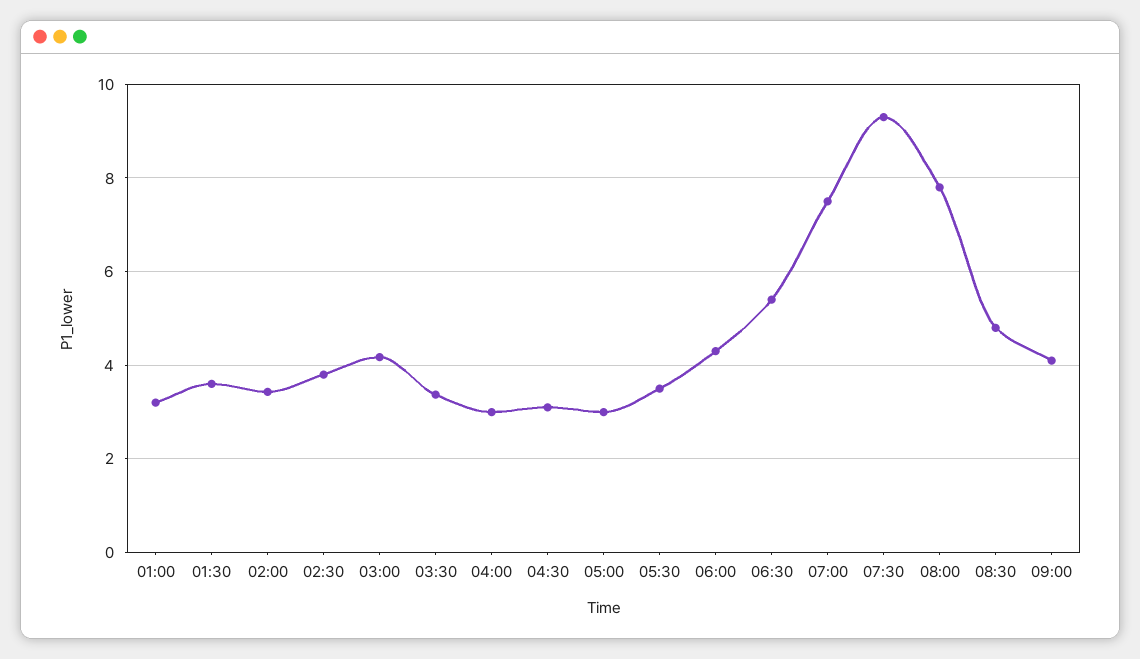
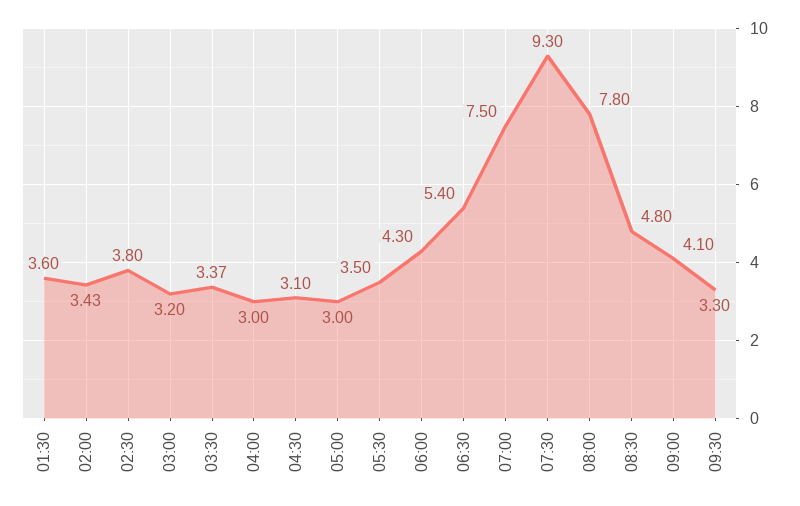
01:00: 3.2 -> none
03:00: 4.2 -> 3.2
09:30: none -> 3.3

